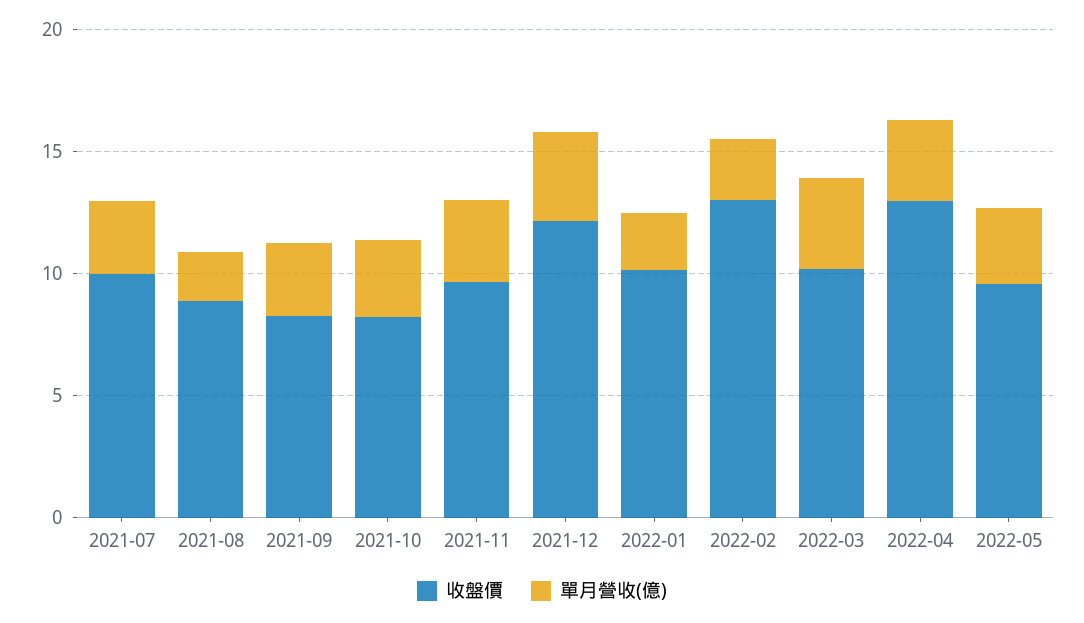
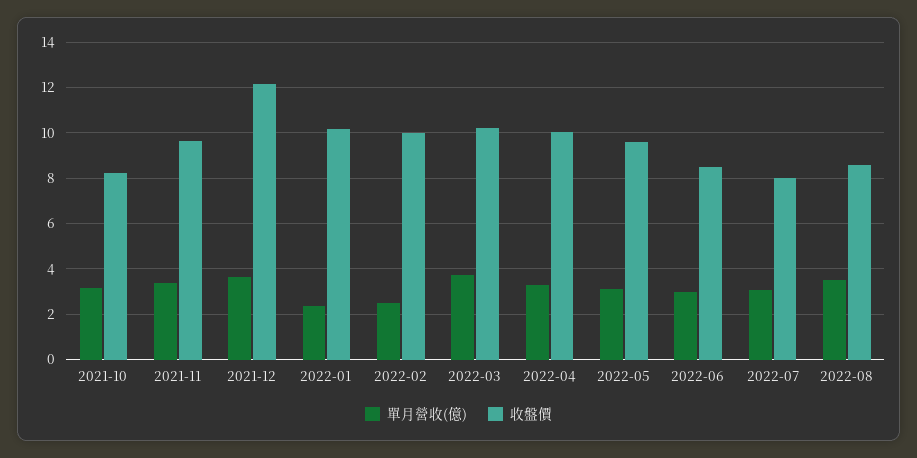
收盤價, 2021-07: 10 -> none
單月營收(億), 2021-07: 3 -> none
收盤價, 2021-08: 9 -> none
單月營收(億), 2021-08: 2 -> none
收盤價, 2021-09: 8 -> none
單月營收(億), 2021-09: 3 -> none
收盤價, 2022-02: 13 -> 10
收盤價, 2022-04: 13 -> 10
單月營收(億), 2022-06: none -> 3
收盤價, 2022-06: none -> 8.5
單月營收(億), 2022-07: none -> 3
收盤價, 2022-07: none -> 8
單月營收(億), 2022-08: none -> 3.5
收盤價, 2022-08: none -> 8.5

